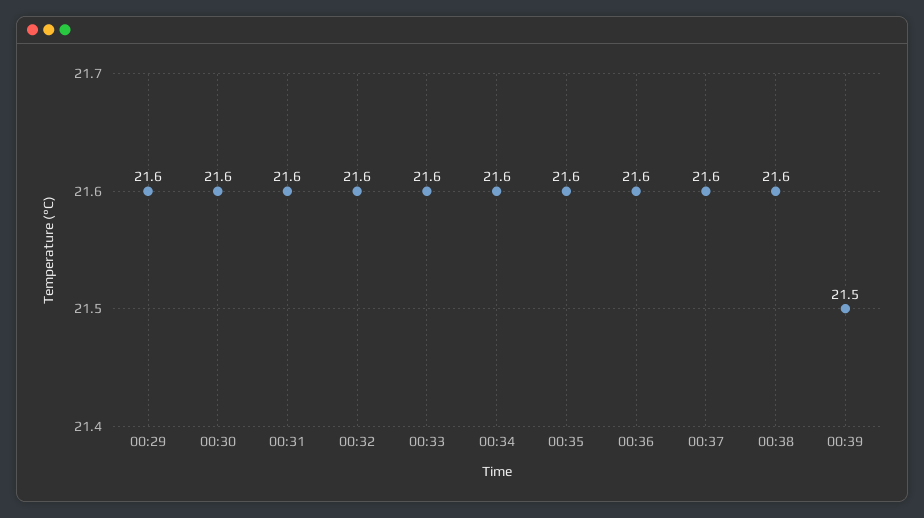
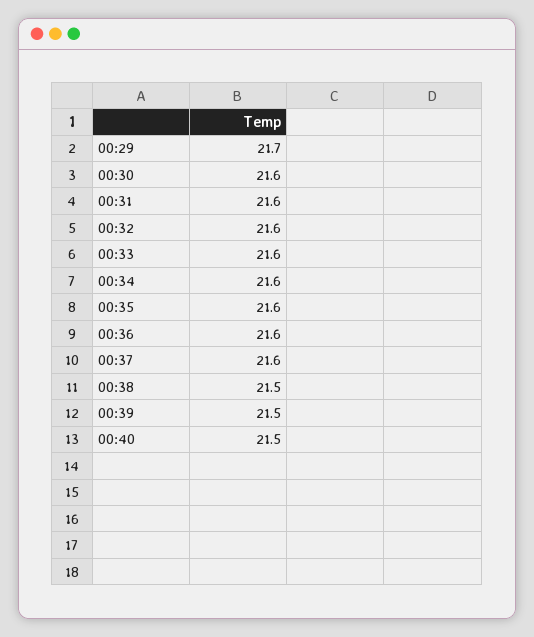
00:29: 21.6 -> 21.7
00:38: 21.6 -> 21.5
00:40: none -> 21.5

